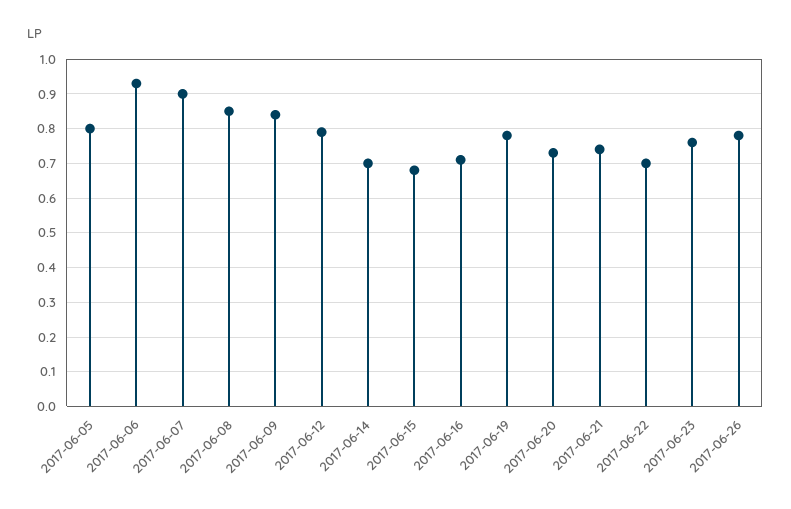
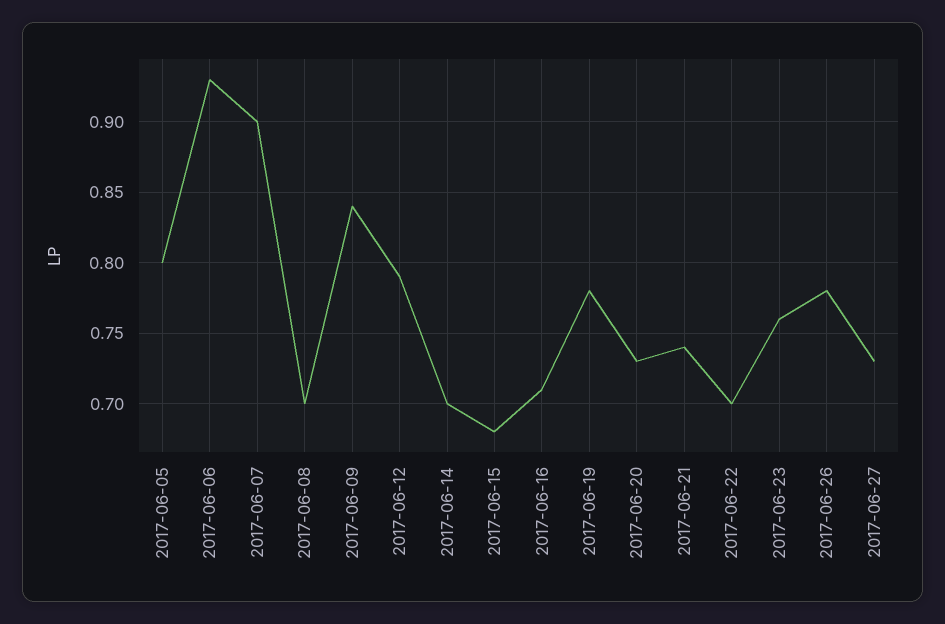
2017-06-08: 0.85 -> 0.7
2017-06-27: none -> 0.73

